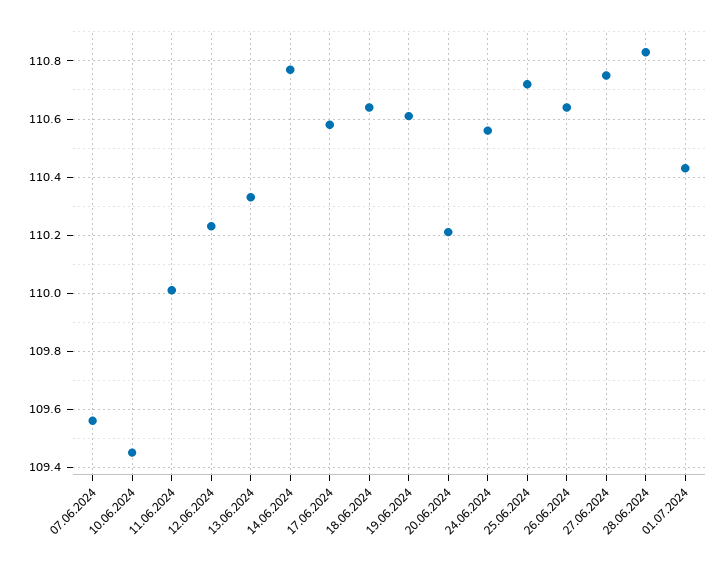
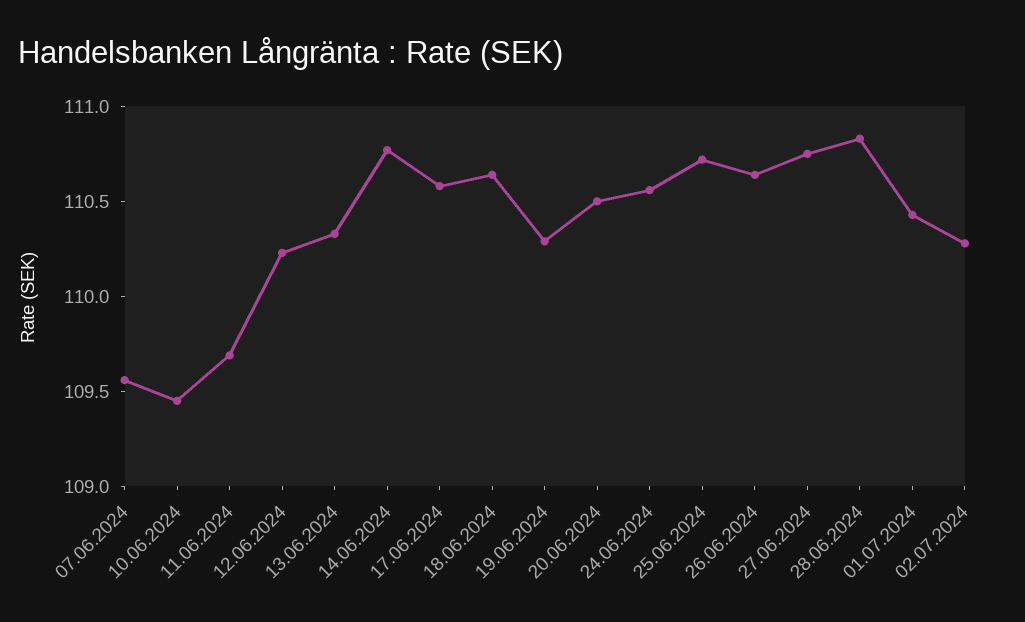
11.06.2024: 110 -> 109.7
19.06.2024: 110.6 -> 110.3
20.06.2024: 110.2 -> 110.5
02.07.2024: none -> 110.3

